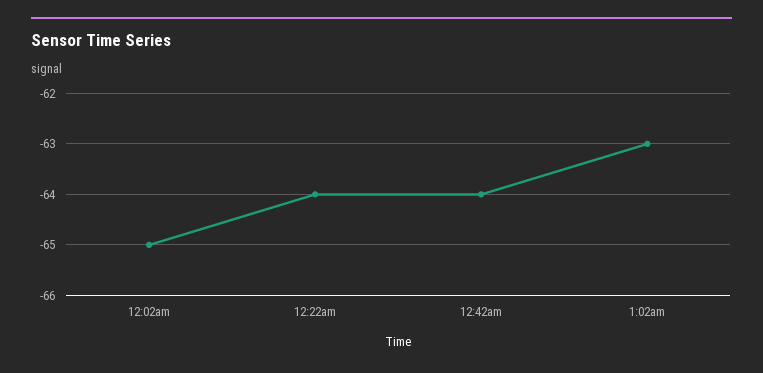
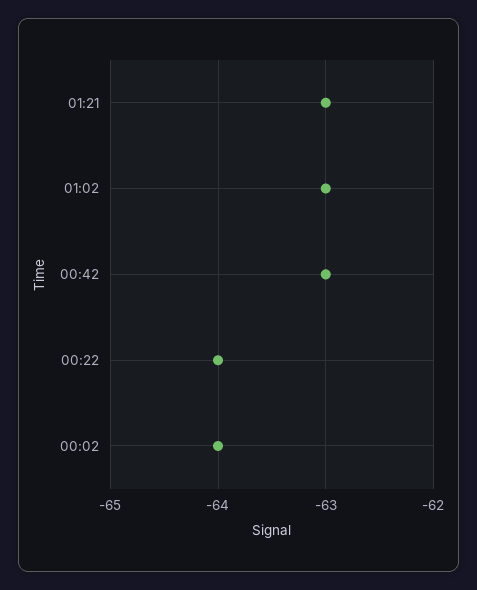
12:02am: -65 -> -64
12:42am: -64 -> -63
01:21: none -> -63

